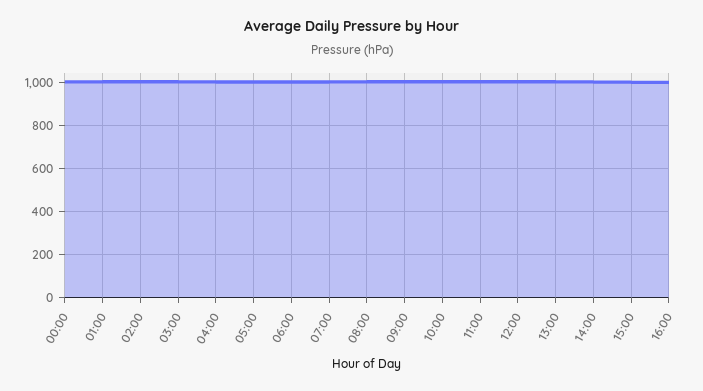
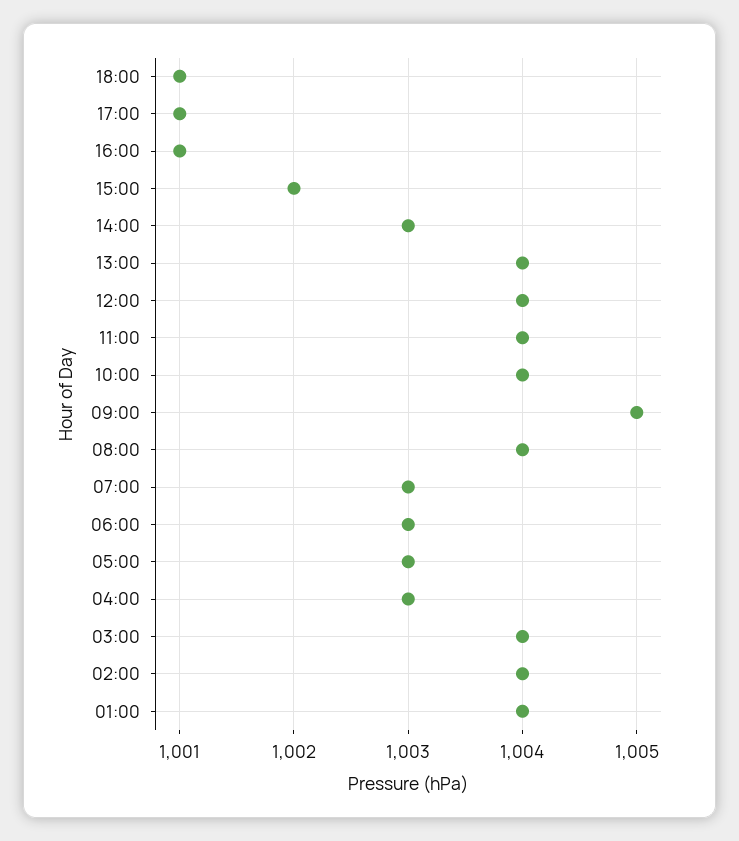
00:00: 1000 -> none
18:00: none -> 1001
17:00: none -> 1001

